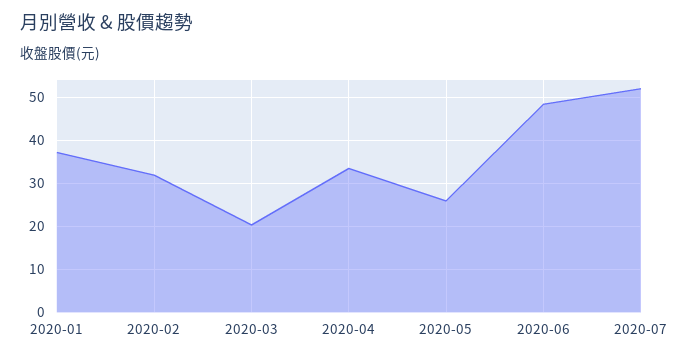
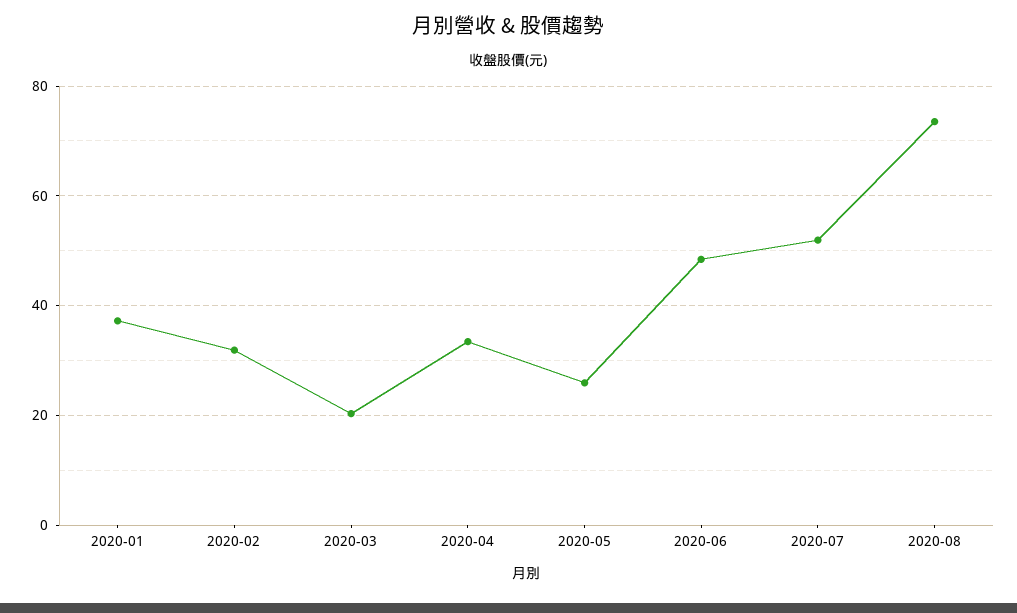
2020-08: none -> 74

